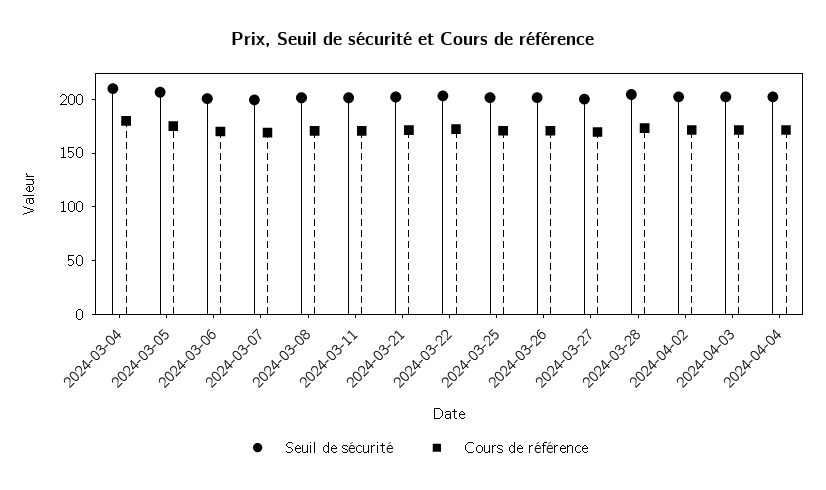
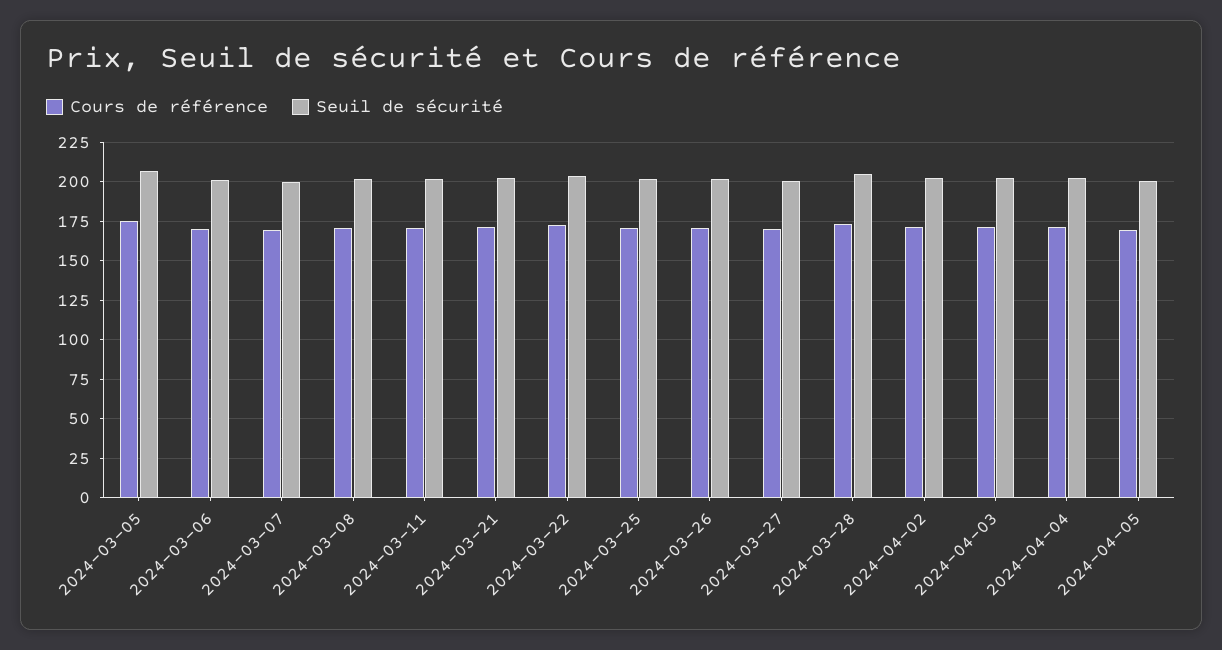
Seuil de sécurité, 2024-03-04: 210 -> none
Cours de référence, 2024-03-04: 180 -> none
Cours de référence, 2024-04-05: none -> 170
Seuil de sécurité, 2024-04-05: none -> 200

